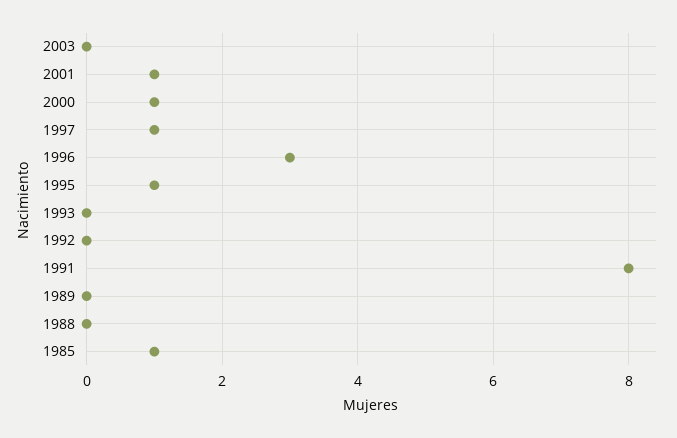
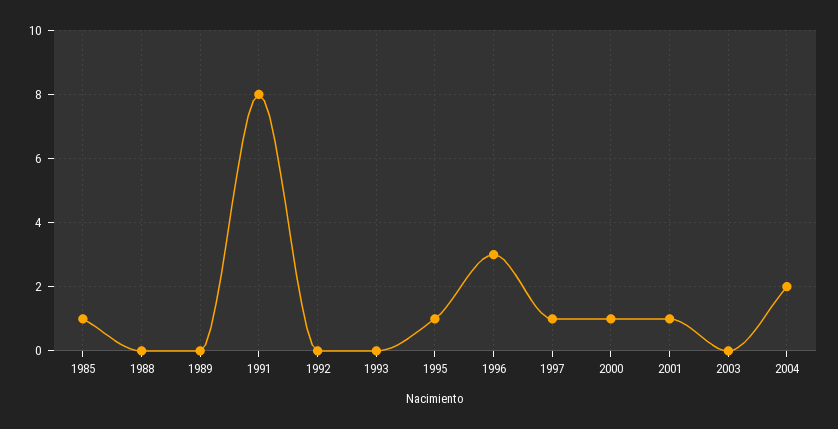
2004: none -> 2

